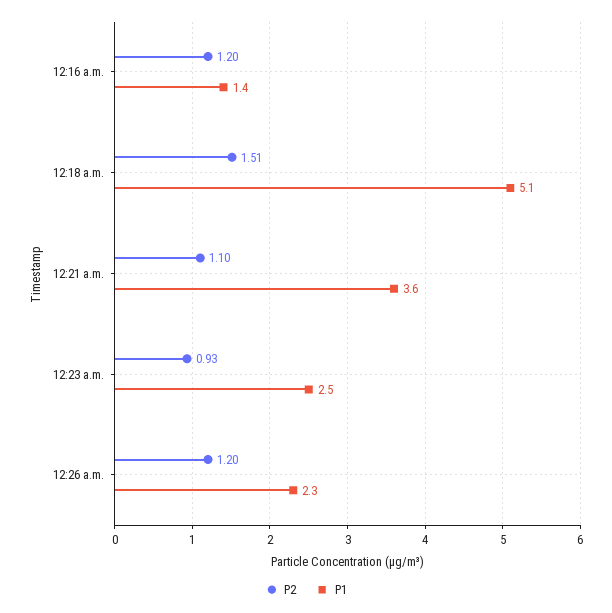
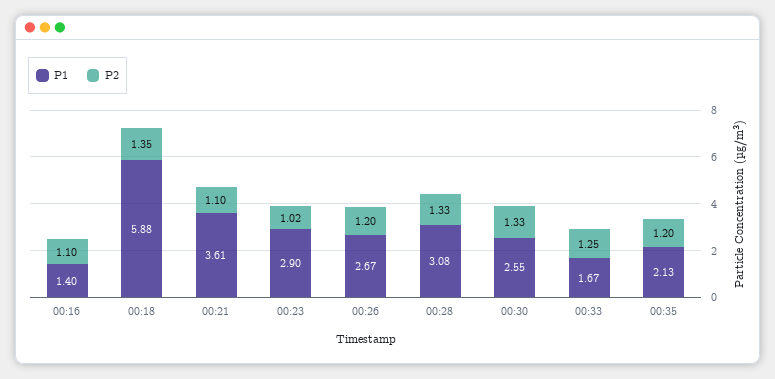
P2, 12:16 a.m.: 1.2 -> 1.1
P2, 12:18 a.m.: 1.51 -> 1.35
P1, 12:18 a.m.: 5.1 -> 5.88
P2, 12:23 a.m.: 0.93 -> 1.02
P1, 12:23 a.m.: 2.5 -> 2.9
P1, 12:26 a.m.: 2.3 -> 2.67
P1, 00:28: none -> 3.08
P2, 00:28: none -> 1.33
P1, 00:30: none -> 2.55
P2, 00:30: none -> 1.33
P1, 00:33: none -> 1.67
P2, 00:33: none -> 1.25
P1, 00:35: none -> 2.13
P2, 00:35: none -> 1.2

